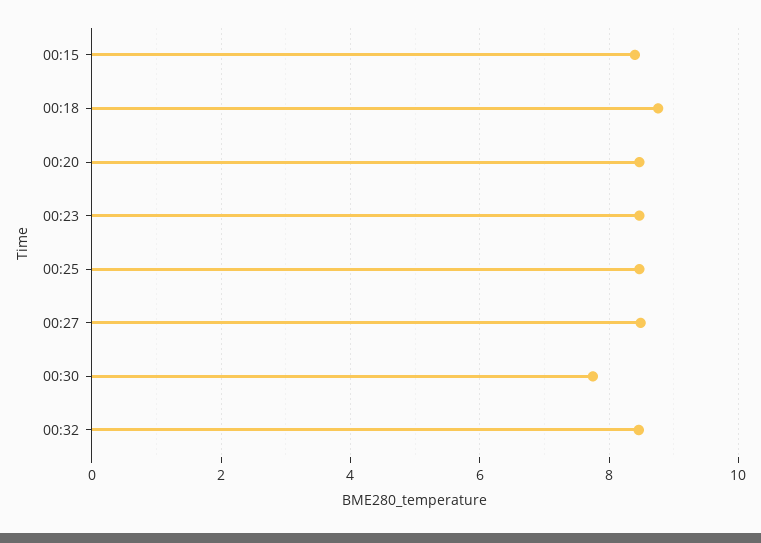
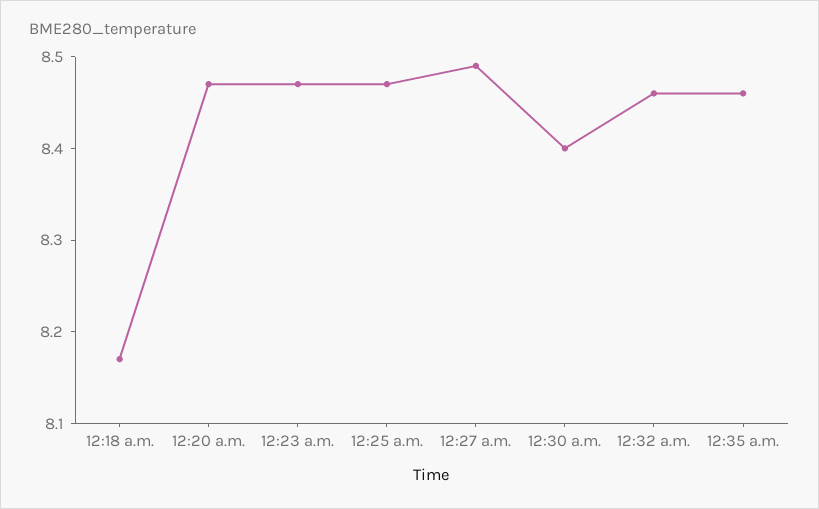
00:15: 8.4 -> none
00:18: 8.8 -> 8.17
00:30: 7.8 -> 8.4
12:35 a.m.: none -> 8.46

